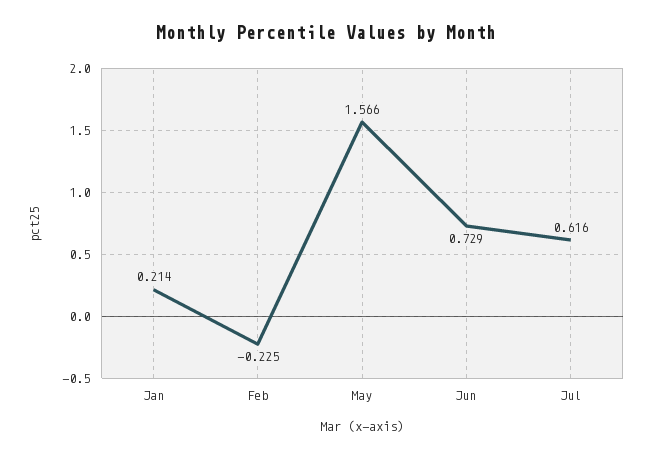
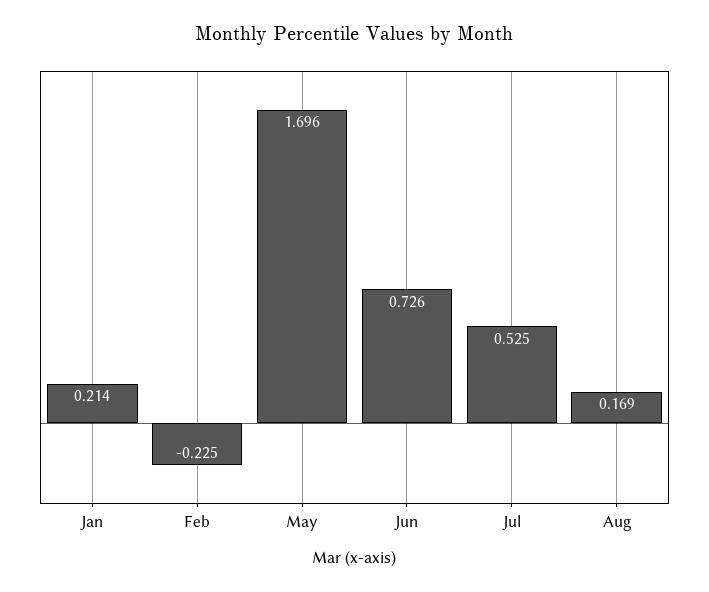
May: 1.566 -> 1.696
Jun: 0.729 -> 0.726
Jul: 0.616 -> 0.525
Aug: none -> 0.169

